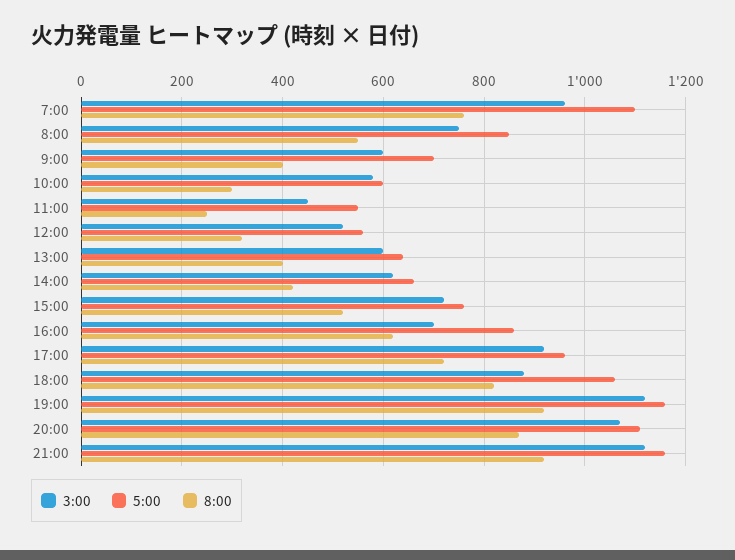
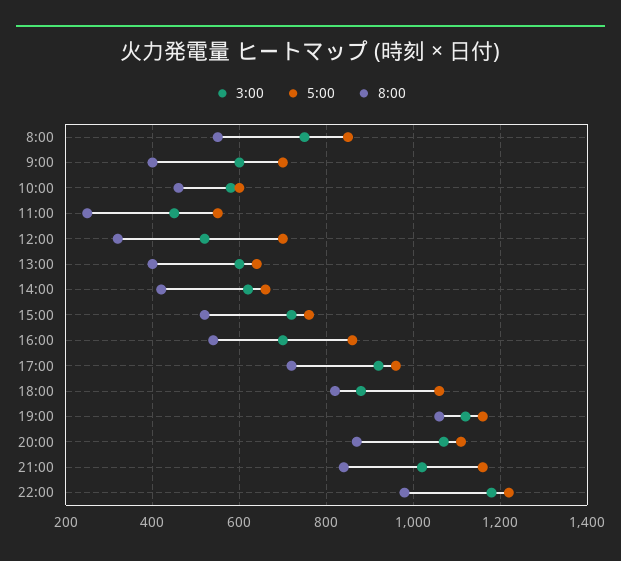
3:00, 7:00: 960 -> none
5:00, 7:00: 1100 -> none
8:00, 7:00: 760 -> none
8:00, 10:00: 300 -> 460
5:00, 12:00: 560 -> 700
8:00, 16:00: 620 -> 540
8:00, 19:00: 920 -> 1060
3:00, 21:00: 1120 -> 1020
8:00, 21:00: 920 -> 840
3:00, 22:00: none -> 1180
5:00, 22:00: none -> 1220
8:00, 22:00: none -> 980

